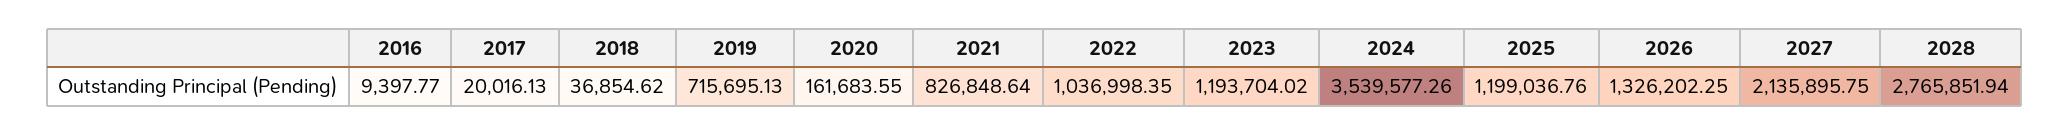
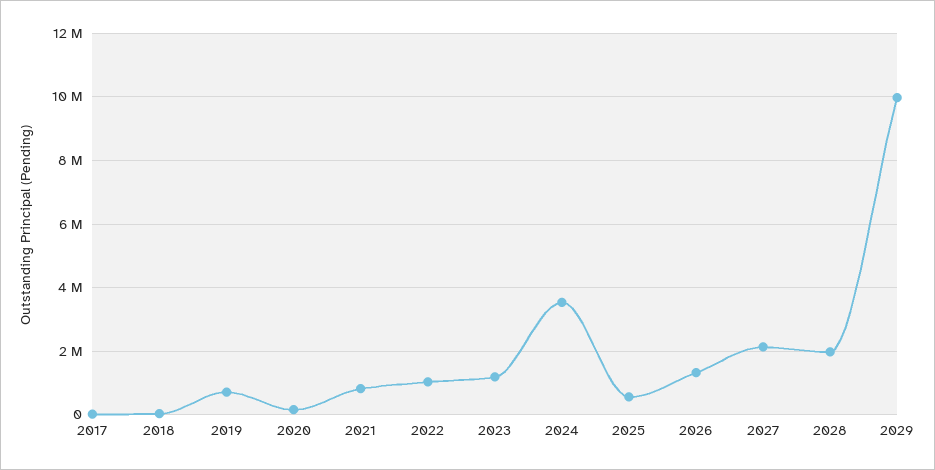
2016: 9397.77 -> none
2025: 1199036.76 -> 600000
2028: 2765851.94 -> 2000000
2029: none -> 10000000

